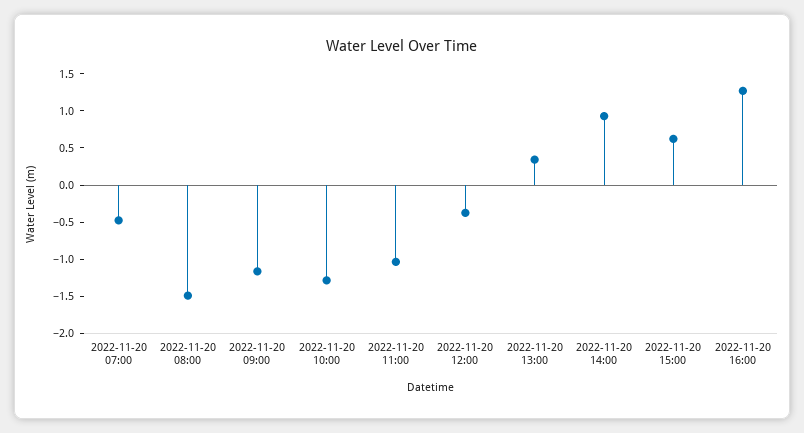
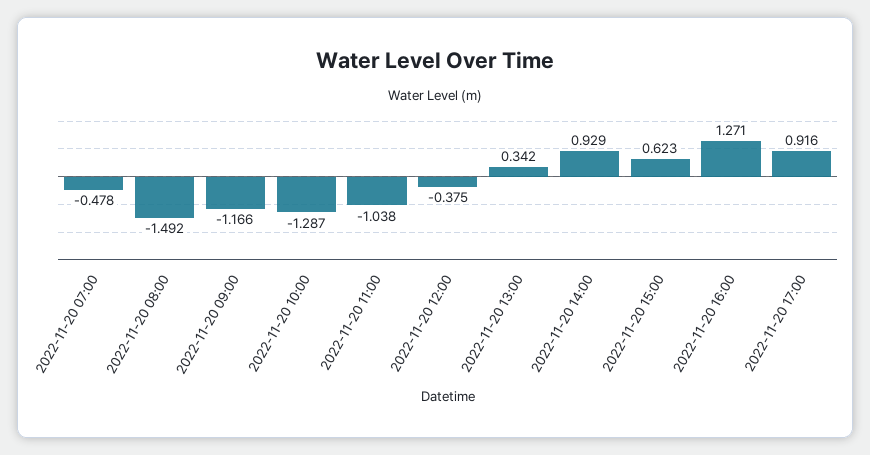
2022-11-20 17:00: none -> 0.916

